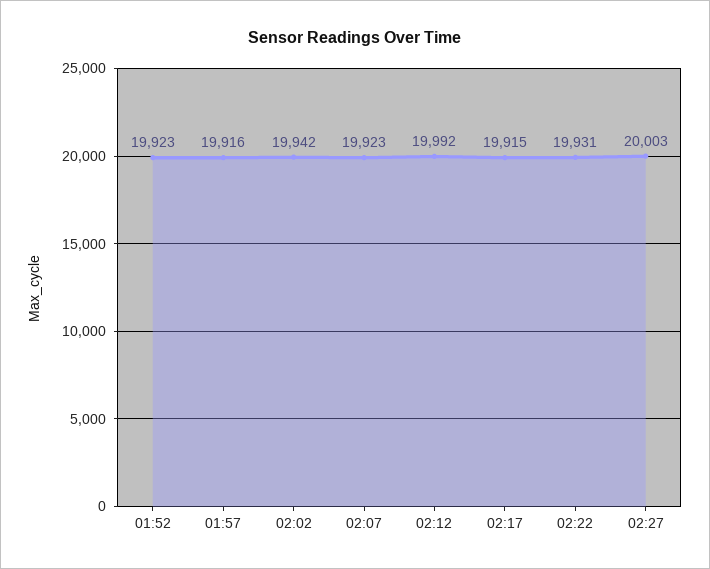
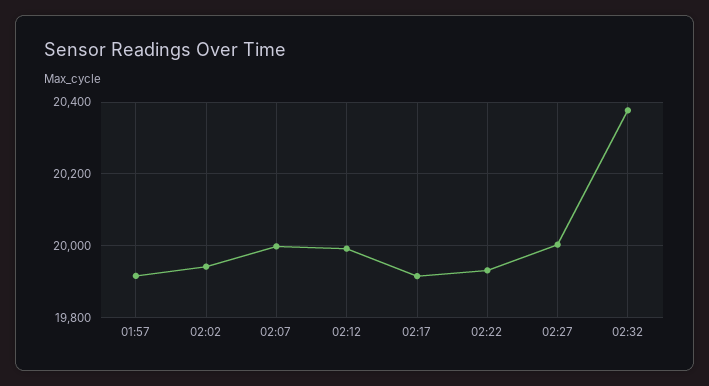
01:52: 19923 -> none
02:07: 19923 -> 20000
02:32: none -> 20380

